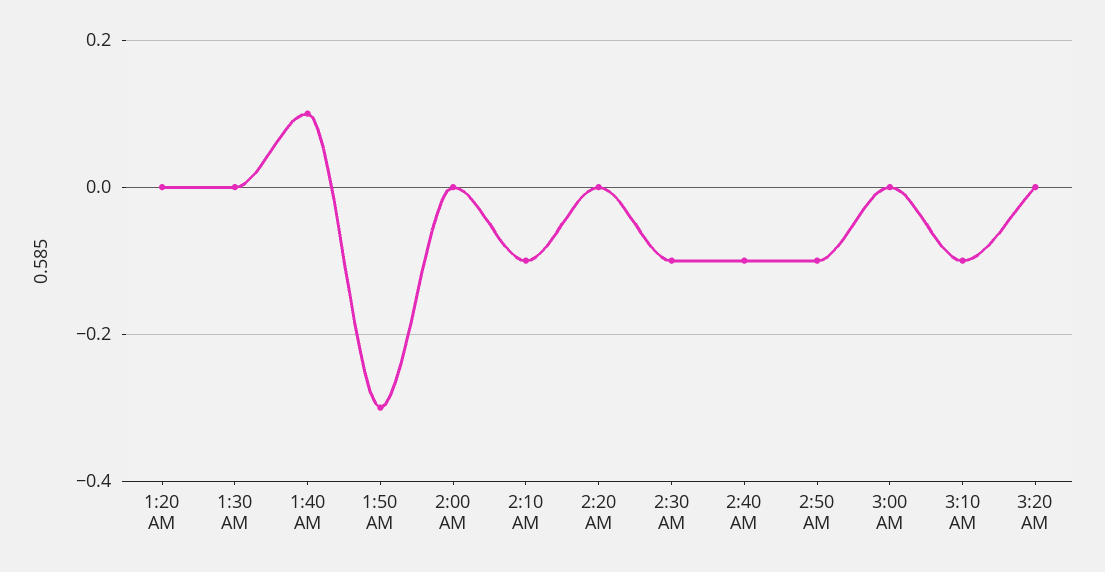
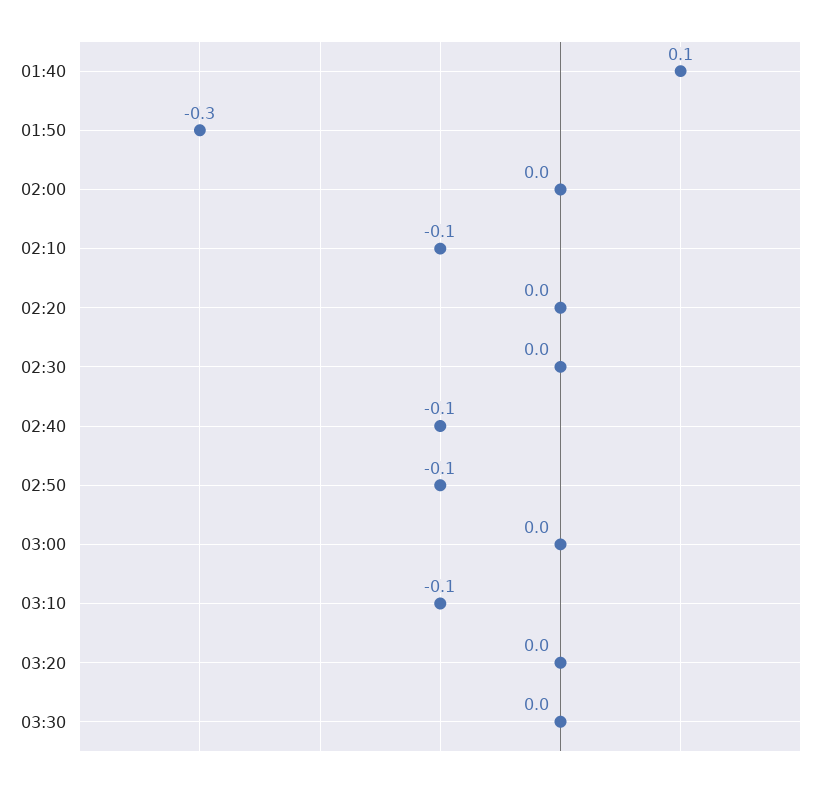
1:20 AM: 0 -> none
1:30 AM: 0 -> none
2:30 AM: -0.1 -> 0
03:30: none -> 0

